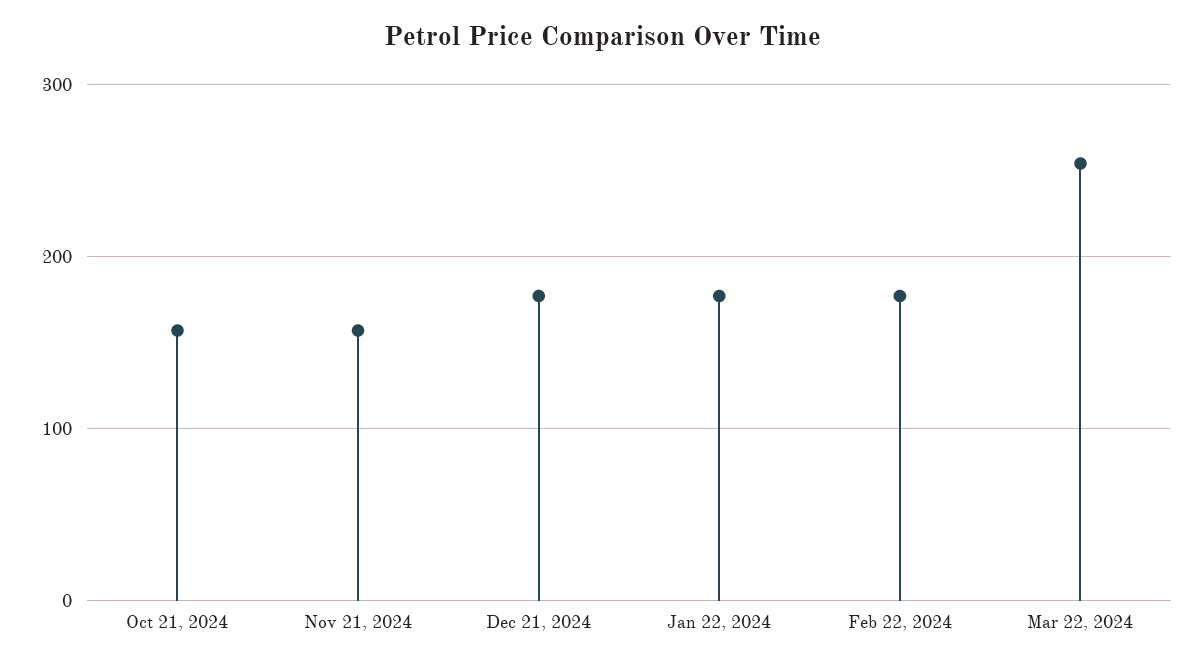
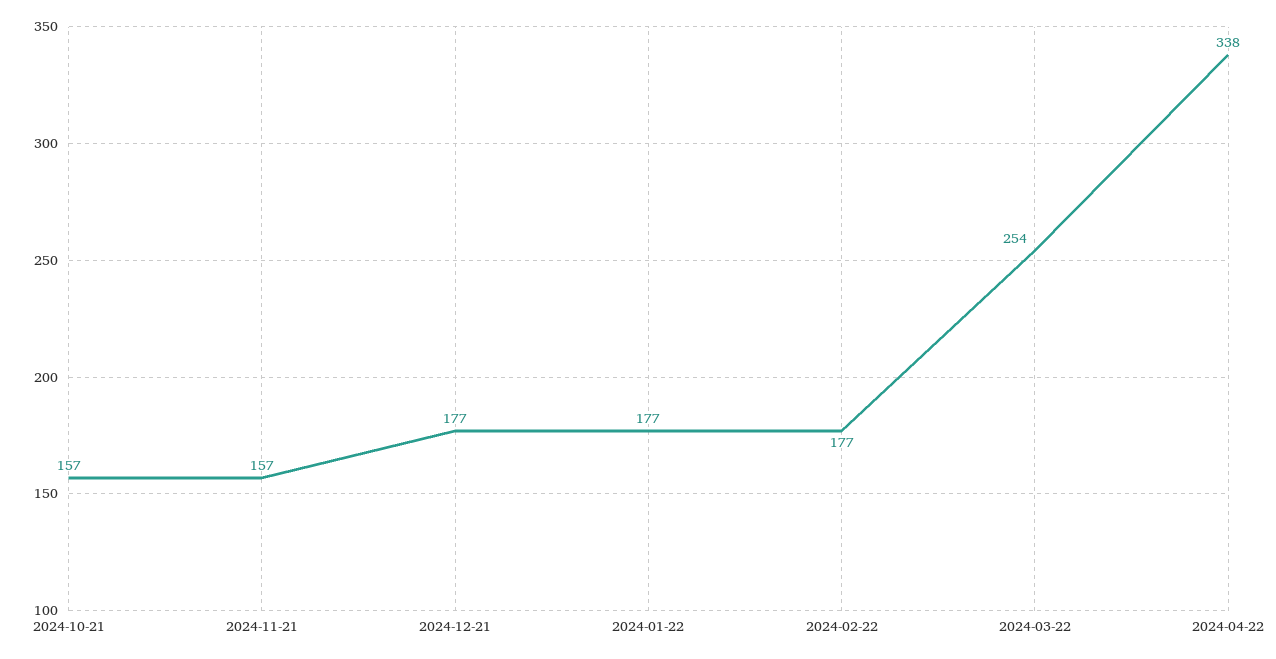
2024-04-22: none -> 338

